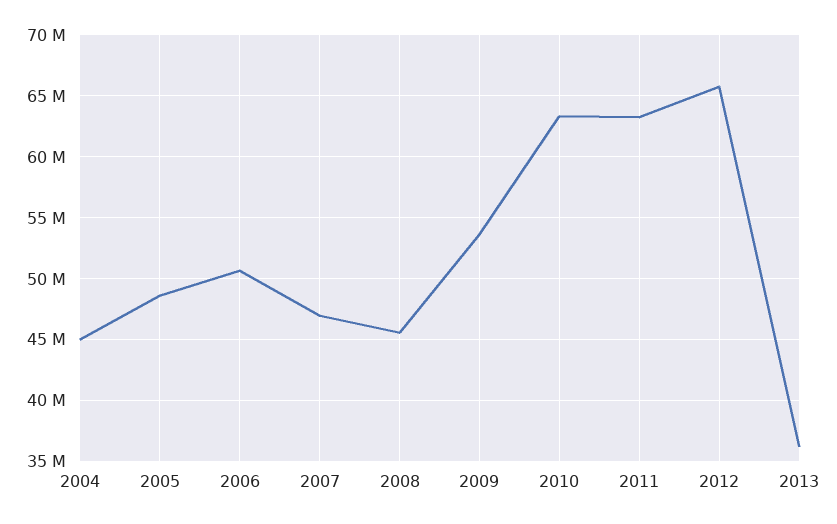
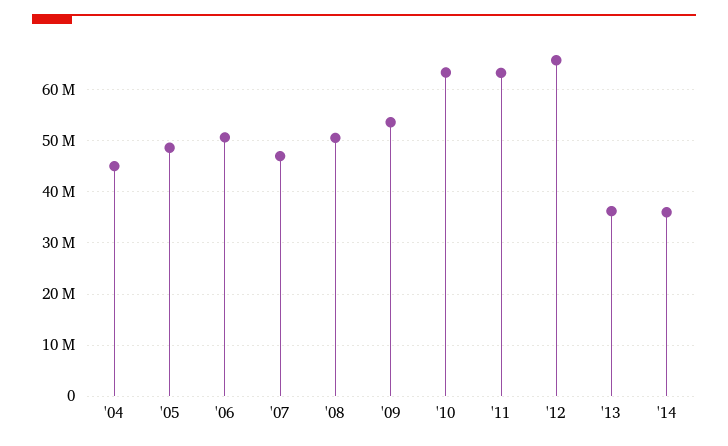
2008: 45500000 -> 50000000
'14: none -> 36000000

